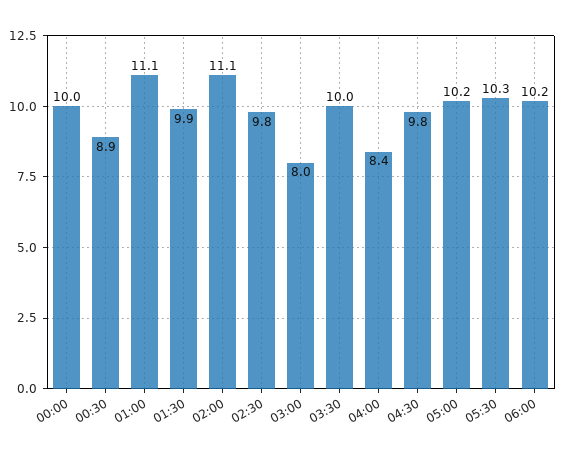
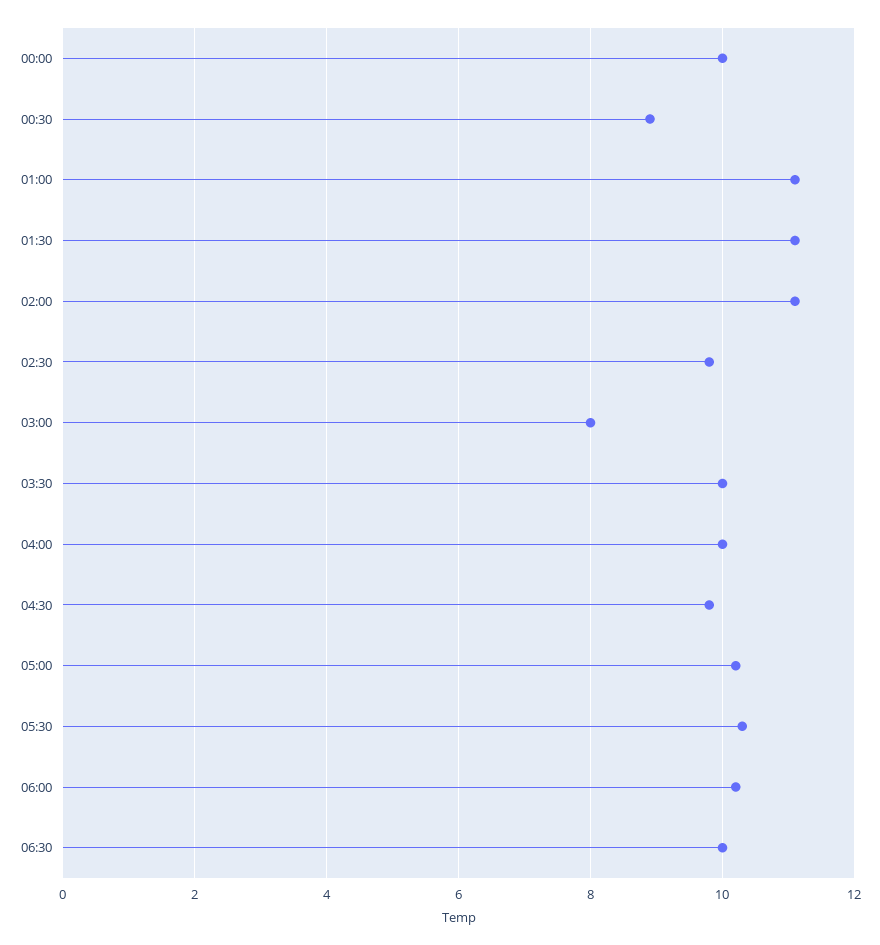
01:30: 9.9 -> 11
04:00: 8.4 -> 10
06:30: none -> 10

